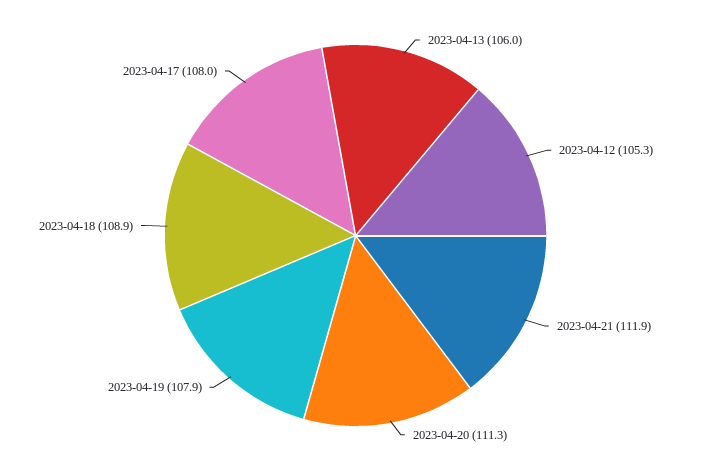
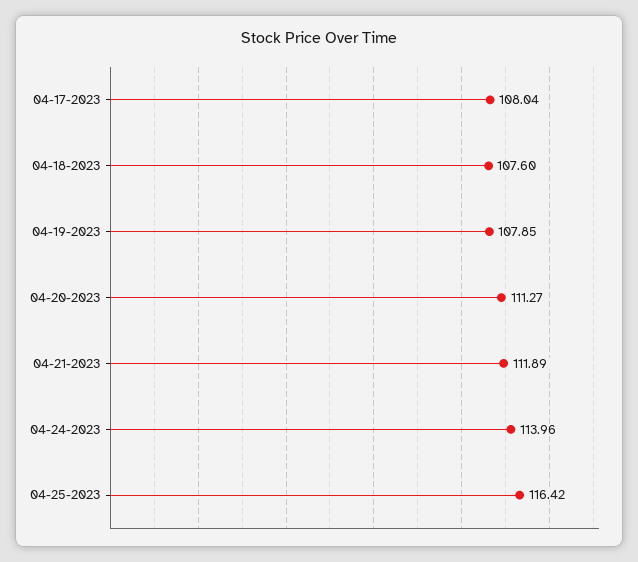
2023-04-13: 106 -> none
2023-04-12: 105.3 -> none
2023-04-18: 108.9 -> 107.6
04-24-2023: none -> 113.96
04-25-2023: none -> 116.42

